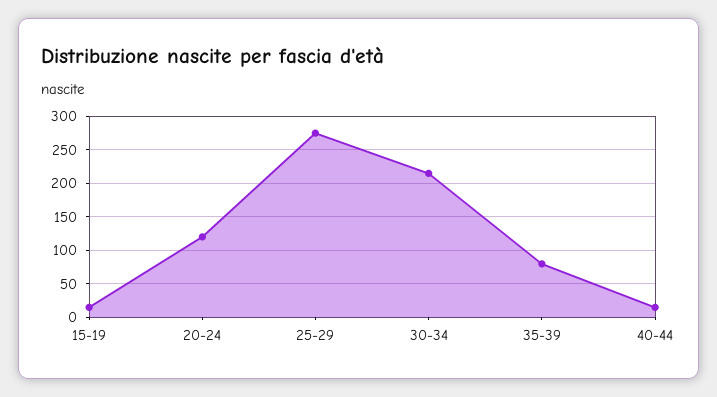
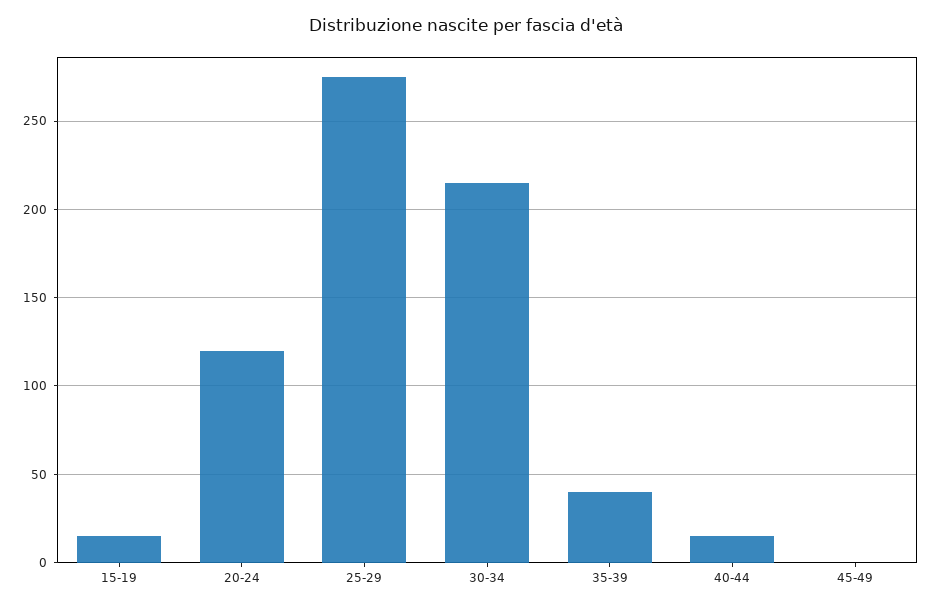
35-39: 80 -> 40
45-49: none -> 0

